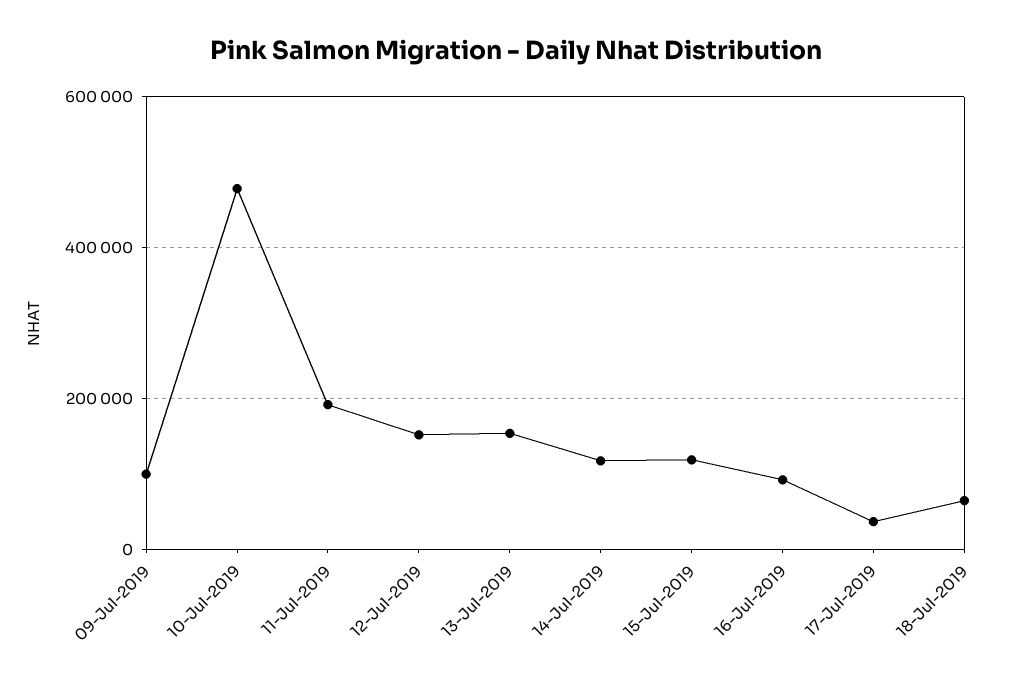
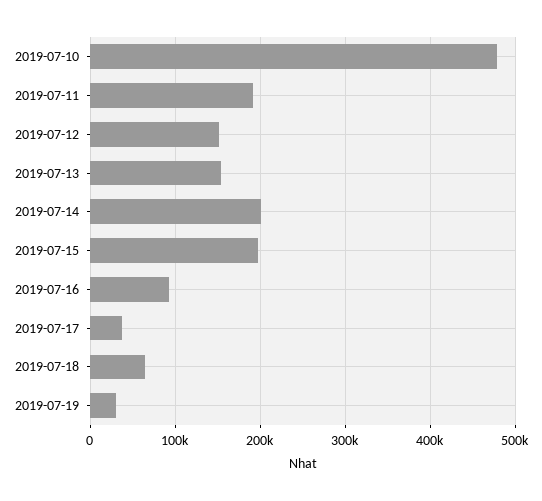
09-Jul-2019: 100000 -> none
14-Jul-2019: 120000 -> 200000
15-Jul-2019: 120000 -> 200000
2019-07-19: none -> 30000

